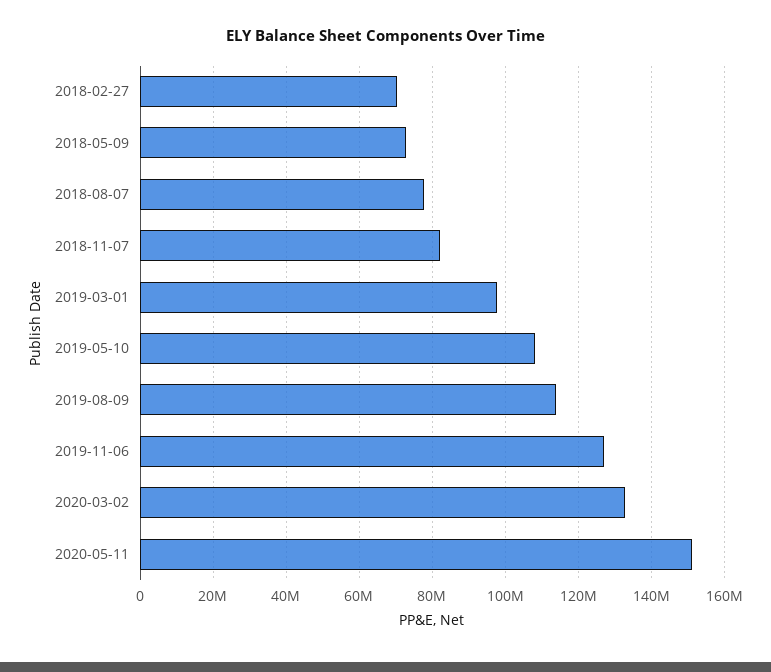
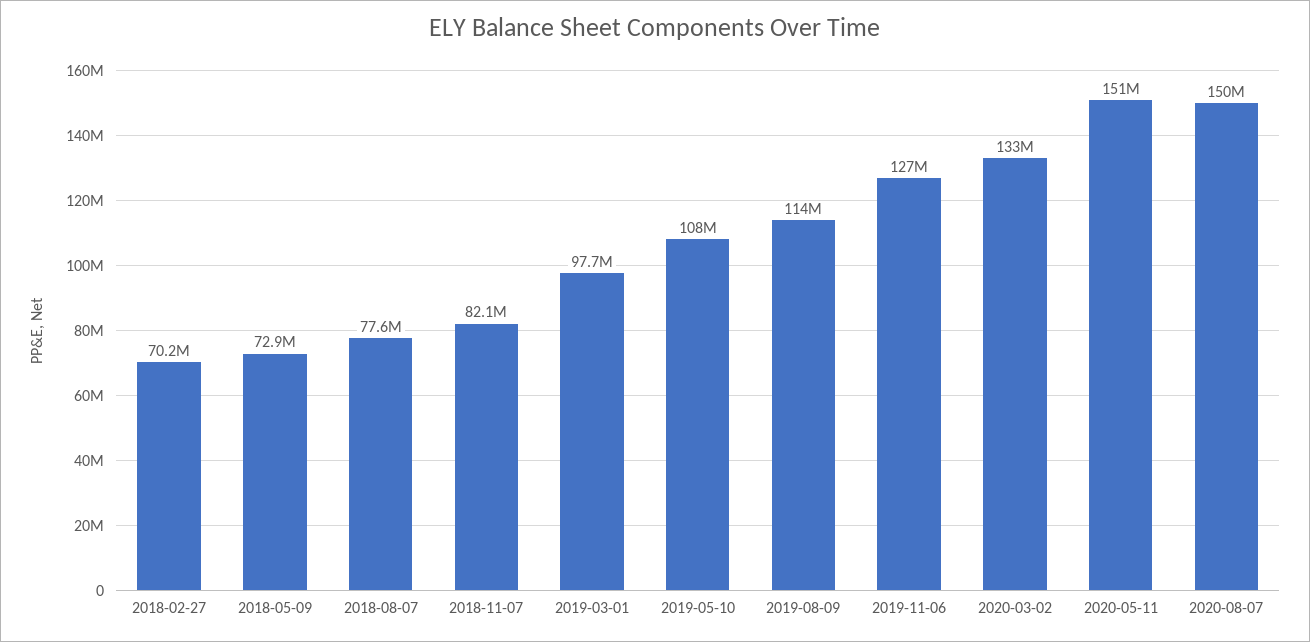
2020-08-07: none -> 150000000

